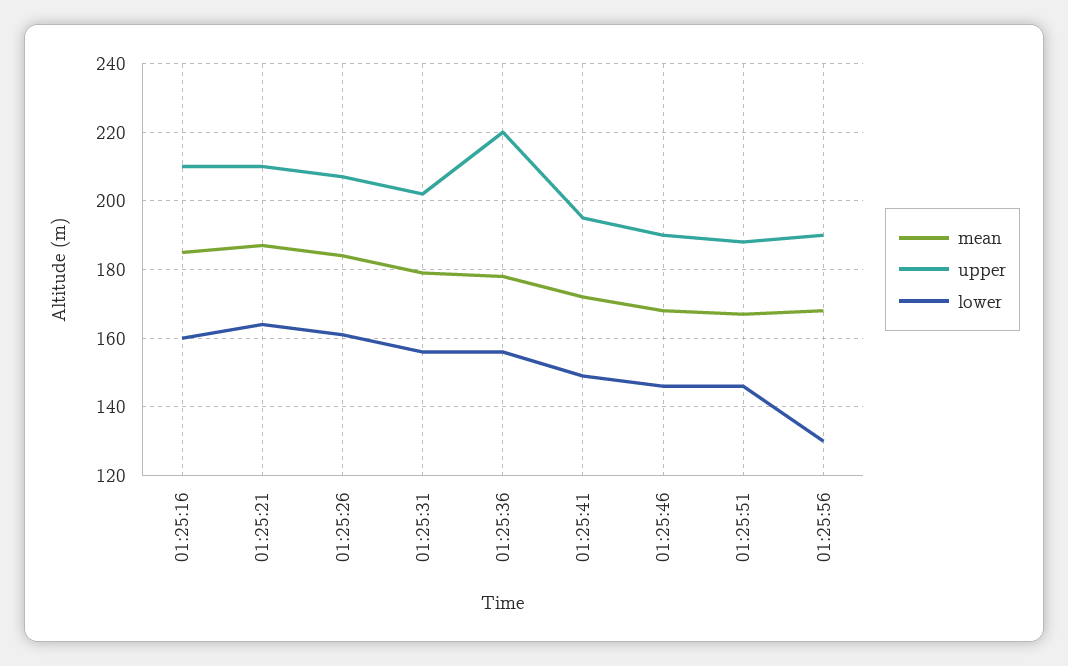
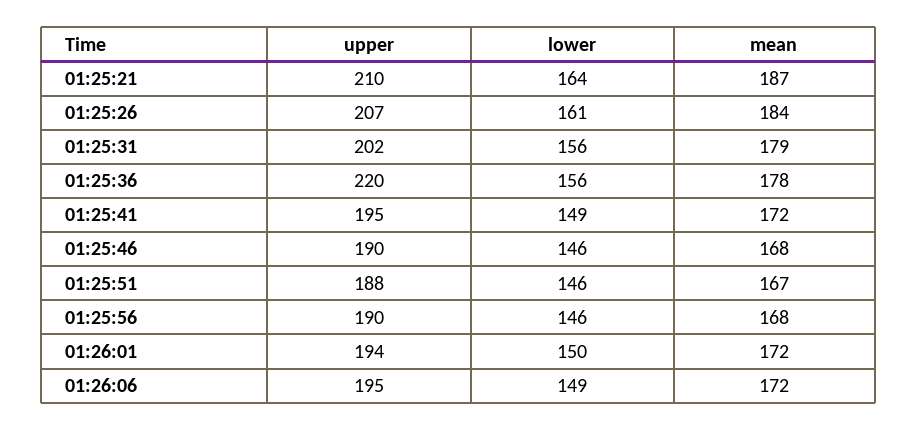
mean, 01:25:16: 185 -> none
upper, 01:25:16: 210 -> none
lower, 01:25:16: 160 -> none
lower, 01:25:56: 130 -> 146
upper, 01:26:01: none -> 194
lower, 01:26:01: none -> 150
mean, 01:26:01: none -> 172
upper, 01:26:06: none -> 195
lower, 01:26:06: none -> 149
mean, 01:26:06: none -> 172

